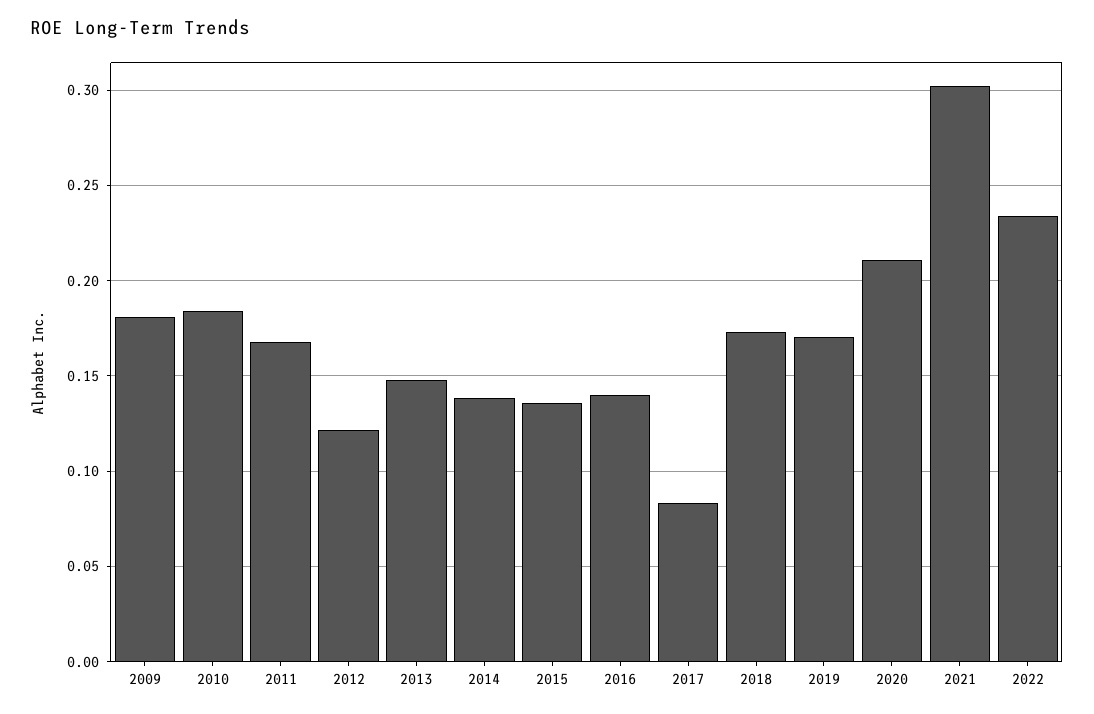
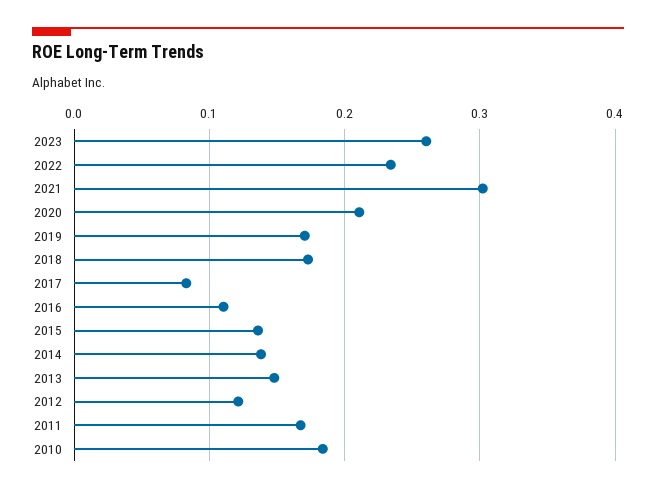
2009: 0.18 -> none
2016: 0.14 -> 0.11
2023: none -> 0.26

